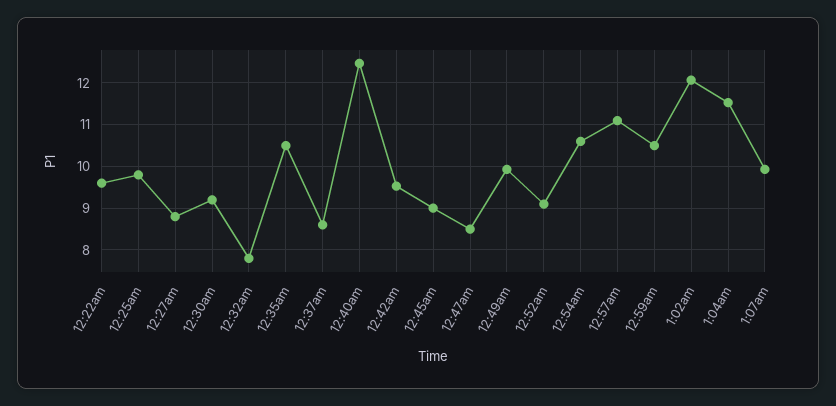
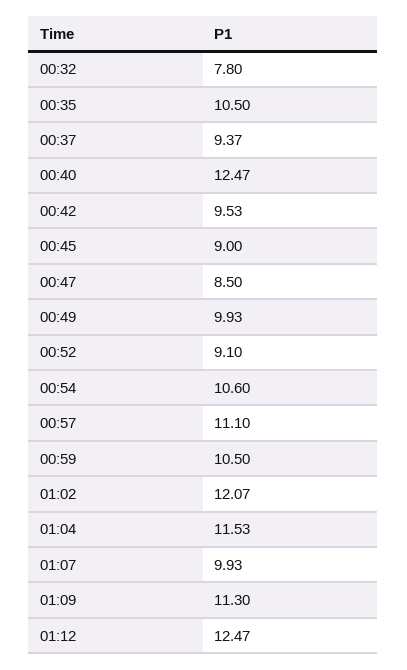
12:22am: 9.6 -> none
12:25am: 9.8 -> none
12:27am: 8.8 -> none
12:30am: 9.2 -> none
12:37am: 8.6 -> 9.37
01:09: none -> 11.3
01:12: none -> 12.47

